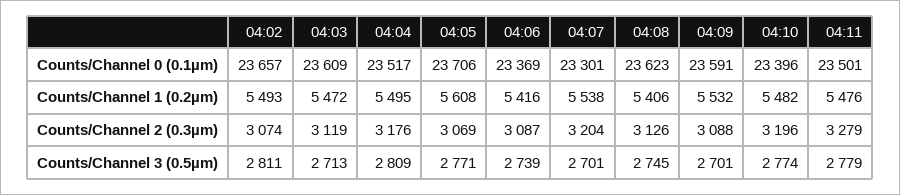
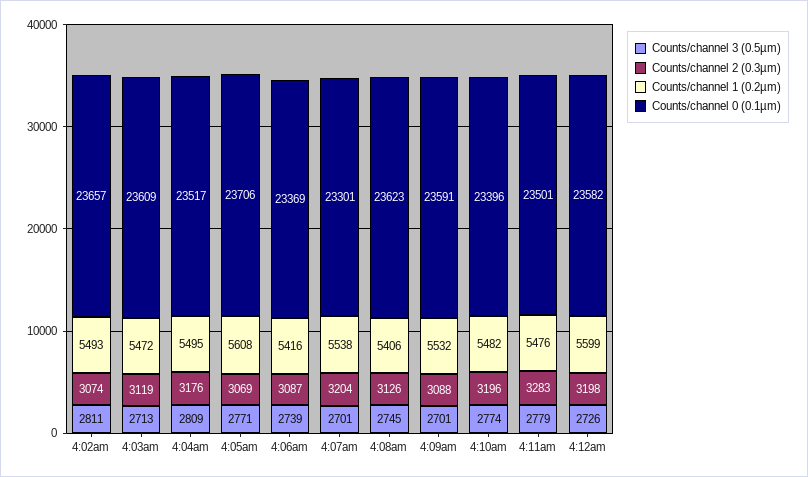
Counts/Channel 2 (0.3µm), 04:11: 3279 -> 3283
Counts/Channel 3 (0.5µm), 4:12am: none -> 2726
Counts/Channel 2 (0.3µm), 4:12am: none -> 3198
Counts/Channel 1 (0.2µm), 4:12am: none -> 5599
Counts/Channel 0 (0.1µm), 4:12am: none -> 23582

